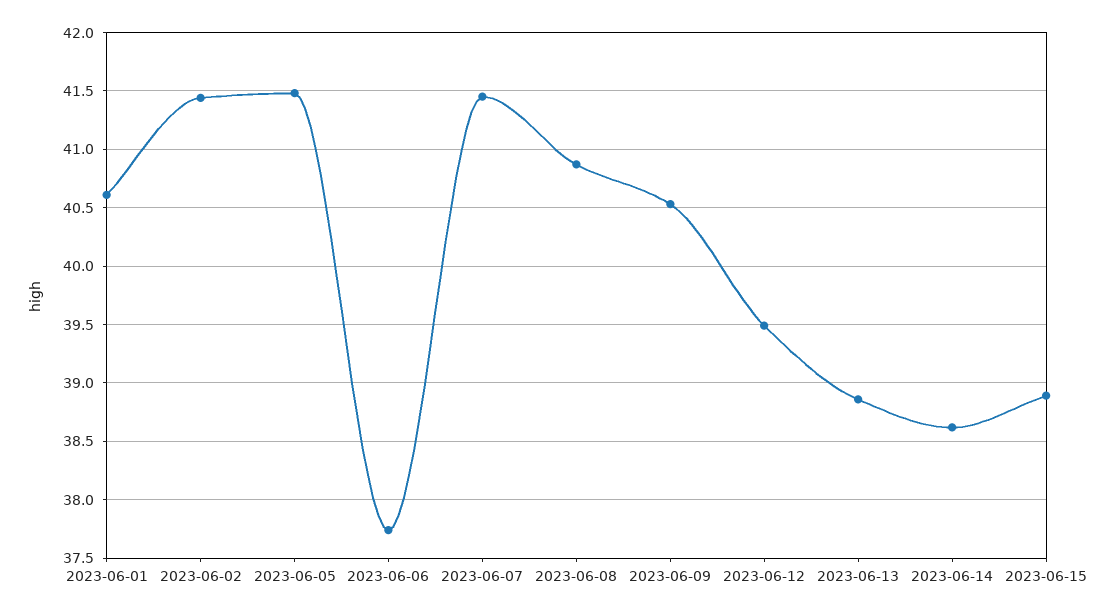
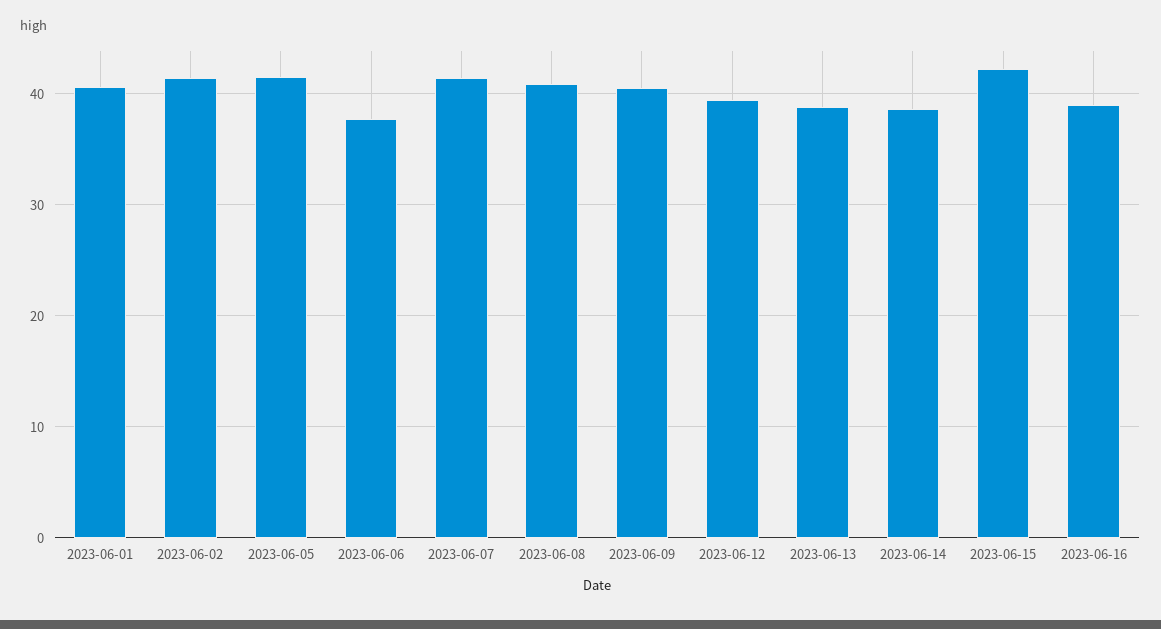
2023-06-15: 38.9 -> 42
2023-06-16: none -> 39

